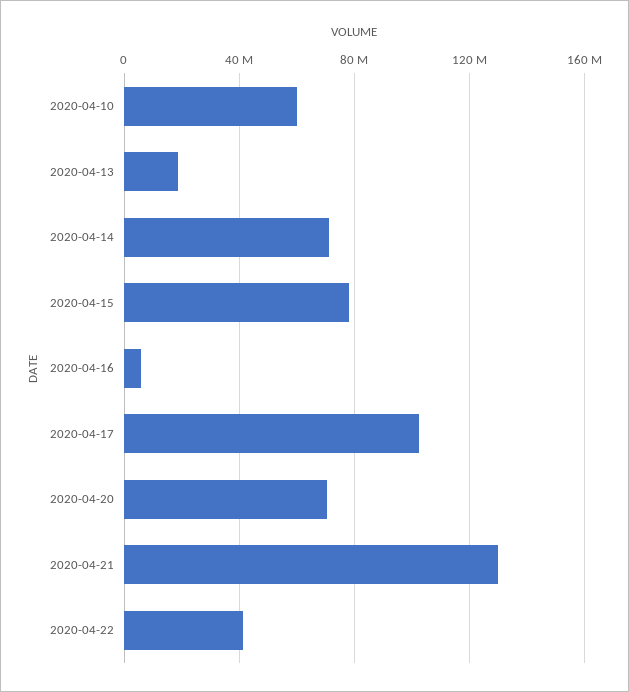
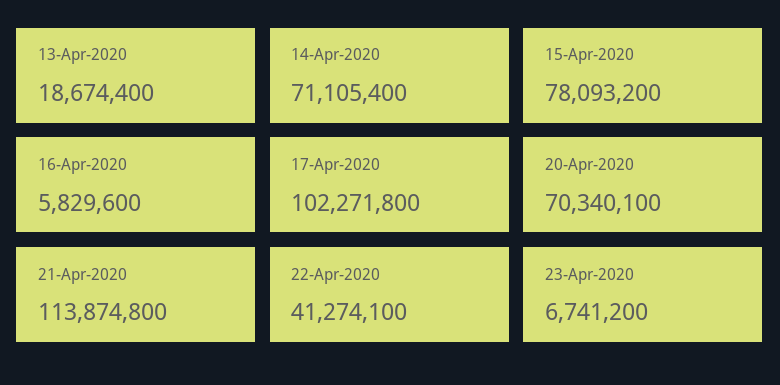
2020-04-10: 60000000 -> none
2020-04-21: 130000000 -> 113874800
23-Apr-2020: none -> 6741200

